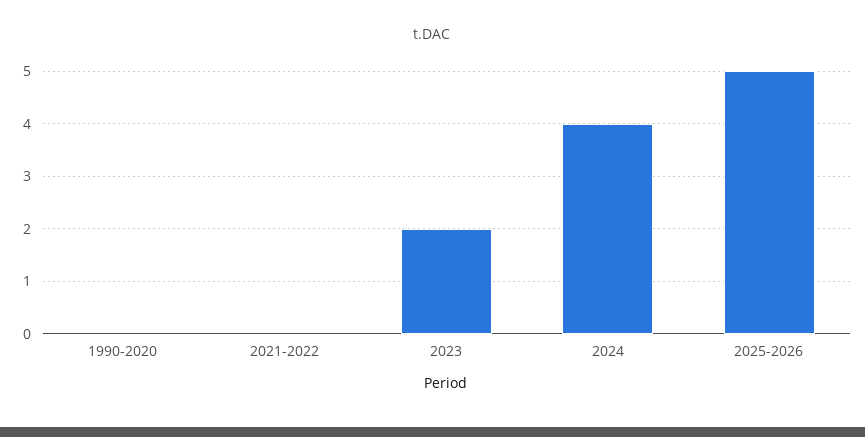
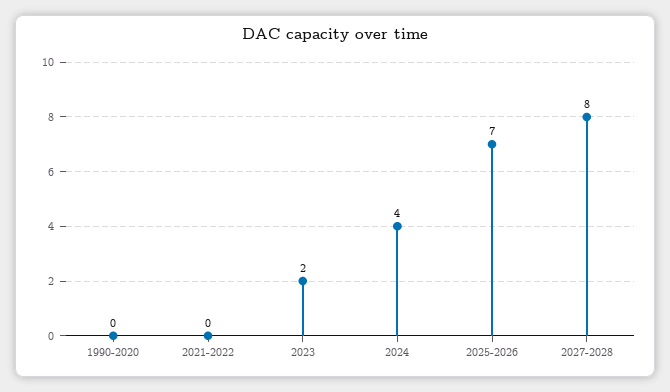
2025-2026: 5 -> 7
2027-2028: none -> 8

